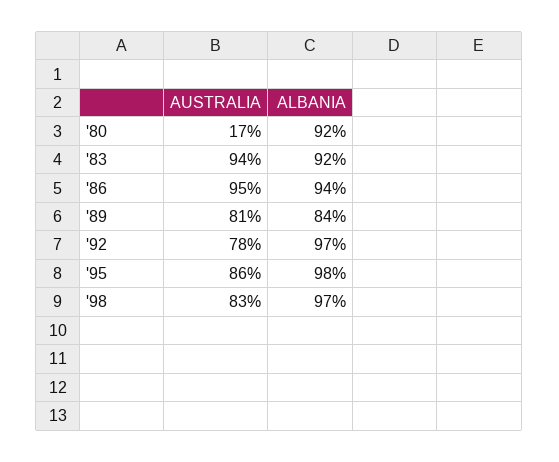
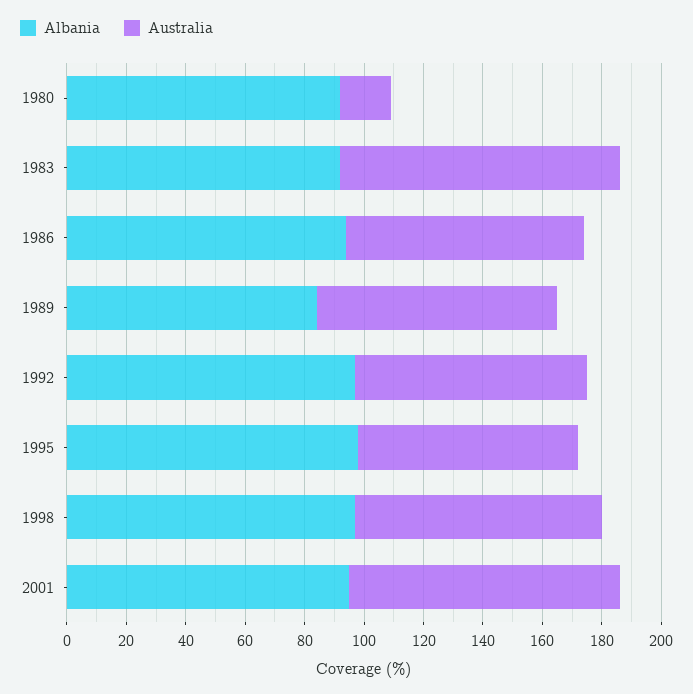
AUSTRALIA, '86: 95 -> 80
AUSTRALIA, '95: 86 -> 75
ALBANIA, 2001: none -> 95
AUSTRALIA, 2001: none -> 90

